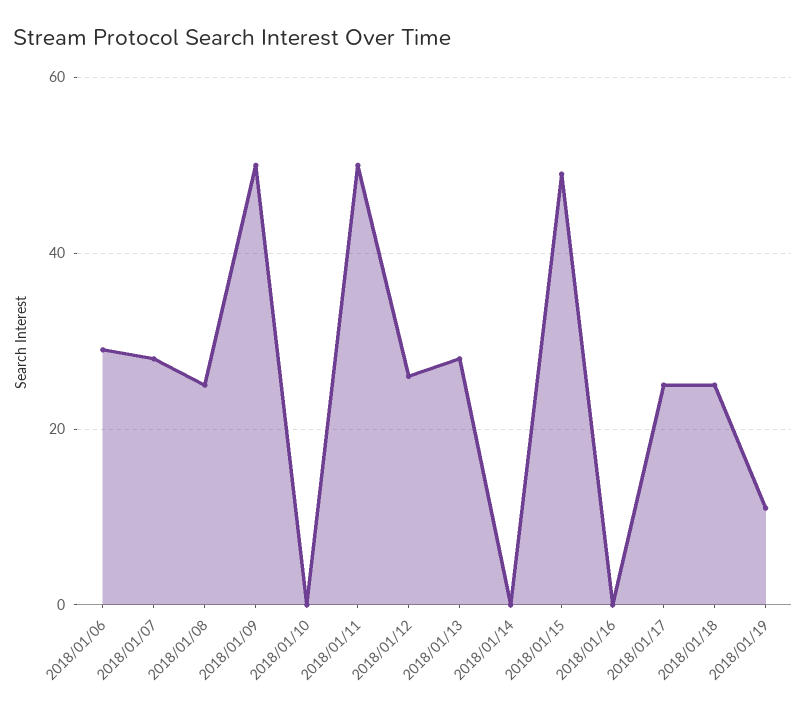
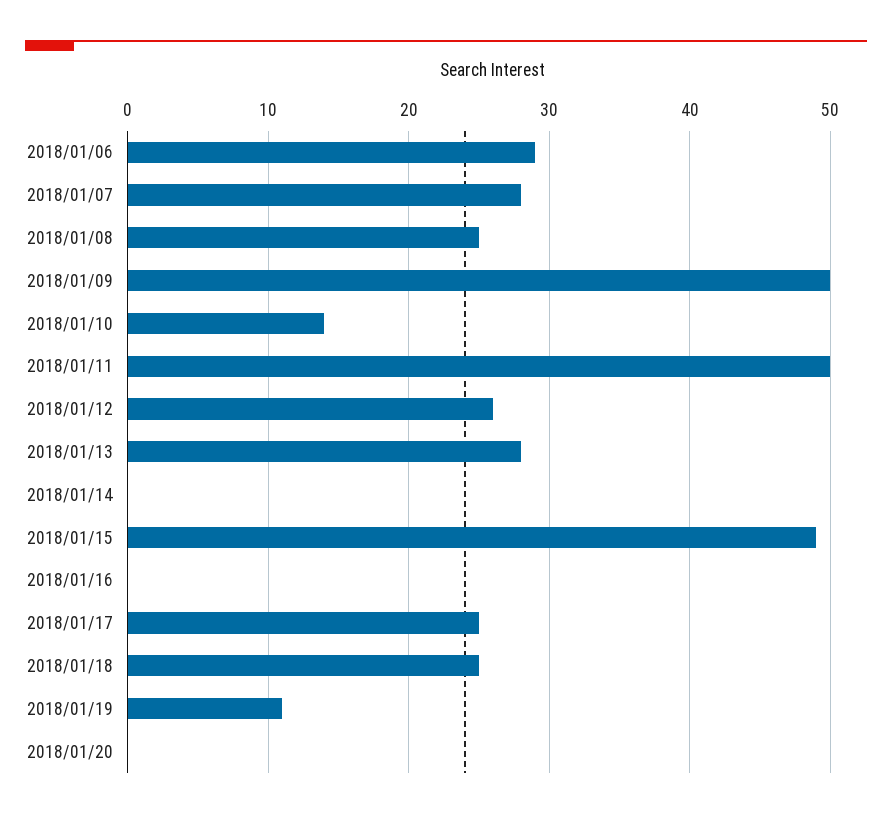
2018/01/10: 0 -> 14
2018/01/20: none -> 0

